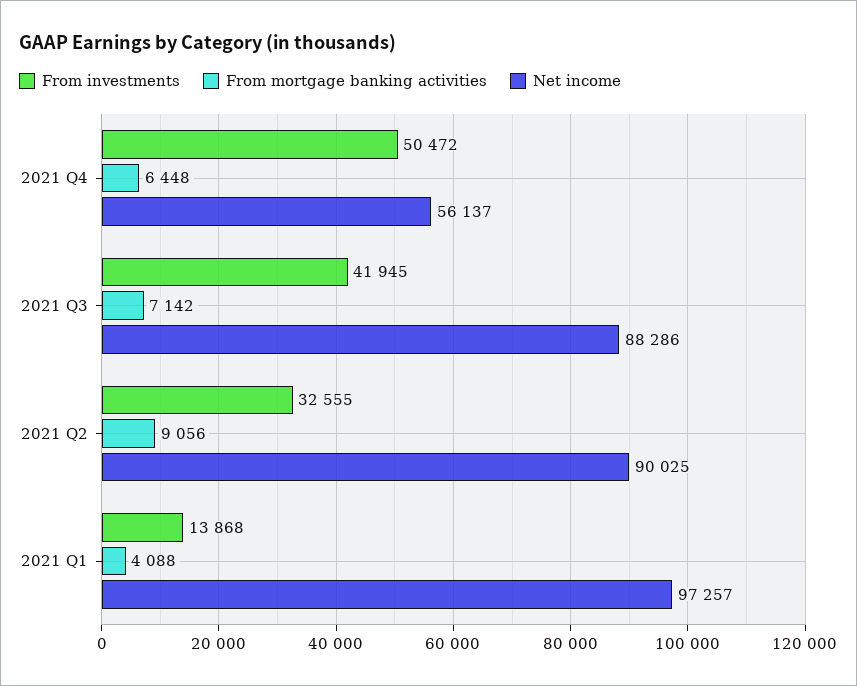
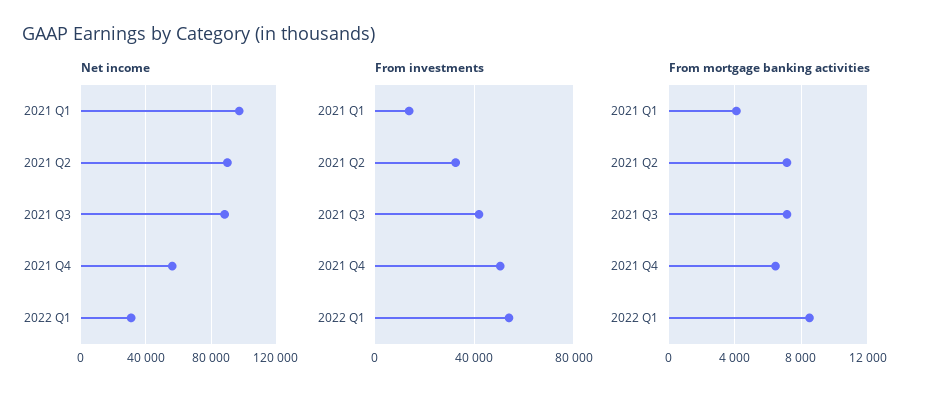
From mortgage banking activities, 2021 Q2: 9056 -> 7000
Net income, 2022 Q1: none -> 30000
From investments, 2022 Q1: none -> 55000
From mortgage banking activities, 2022 Q1: none -> 8500

